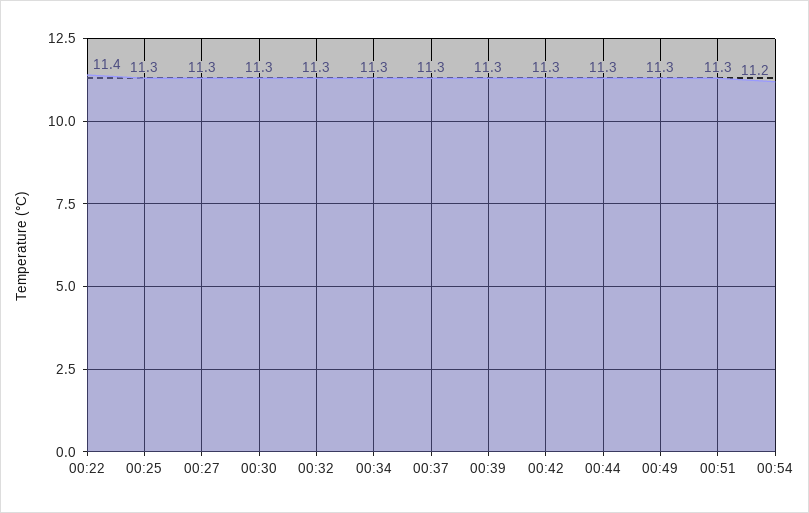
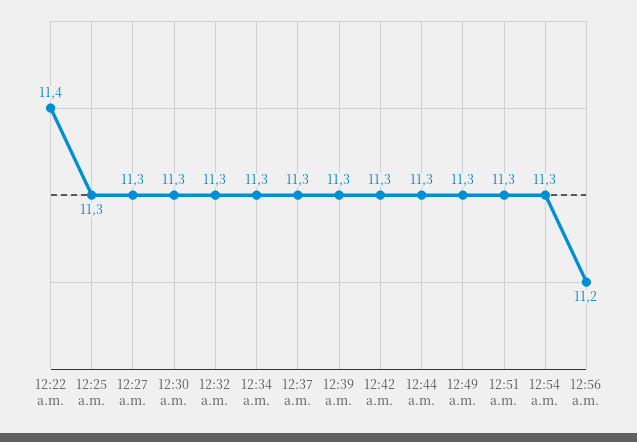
00:54: 11.2 -> 11.3
12:56 a.m.: none -> 11.2

